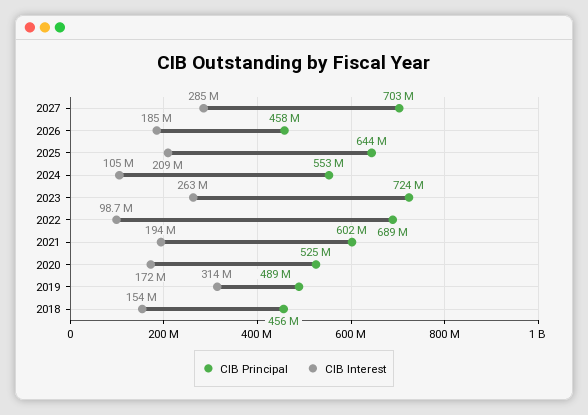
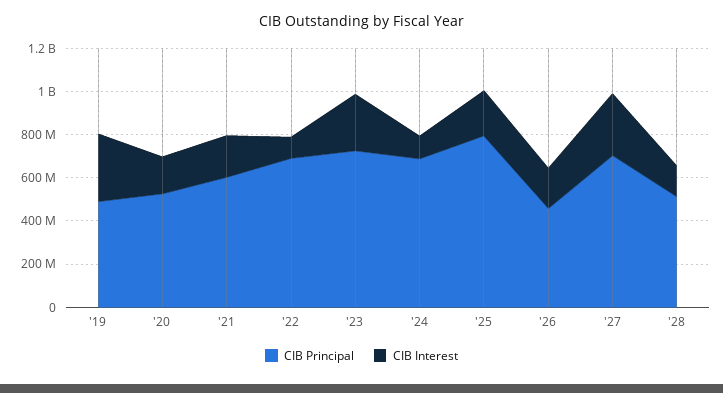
CIB Principal, 2025: 644000000 -> 800000000
CIB Principal, 2024: 553000000 -> 700000000
CIB Principal, 2018: 456000000 -> none
CIB Interest, 2018: 154000000 -> none
CIB Principal, '28: none -> 500000000
CIB Interest, '28: none -> 150000000

